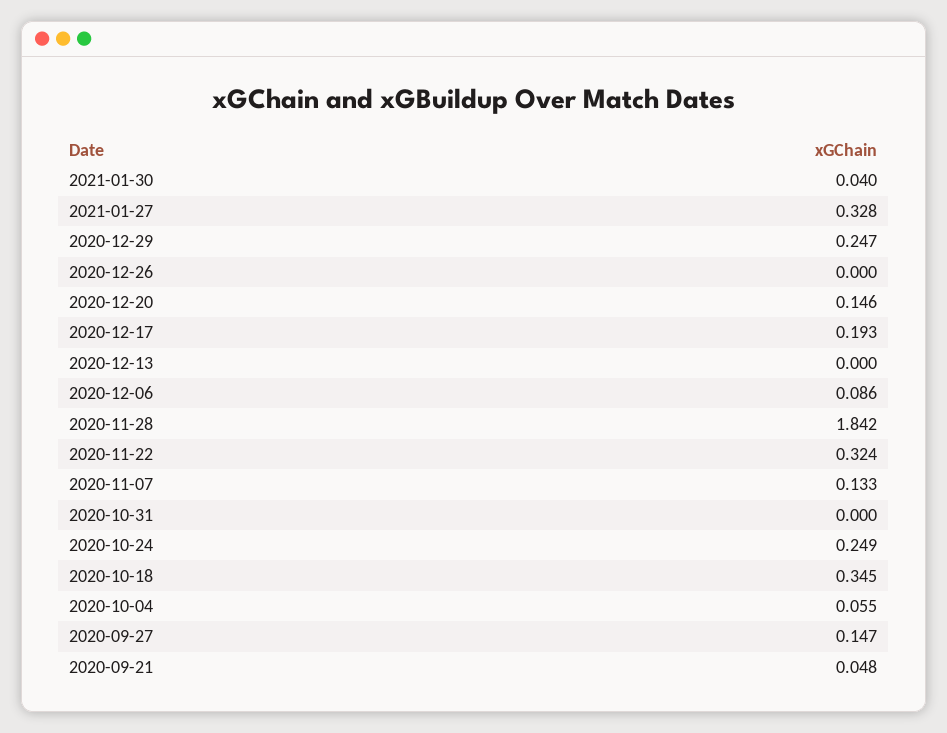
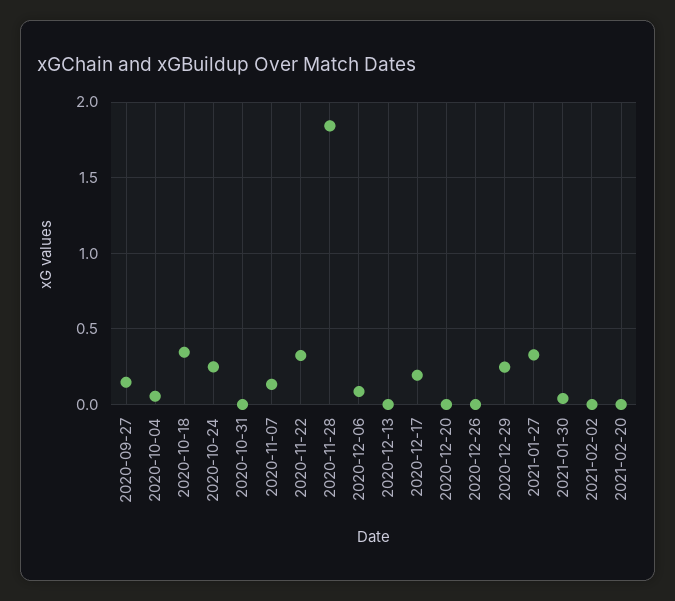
2020-12-20: 0.146 -> 0
2020-09-21: 0.048 -> none
2021-02-02: none -> 0
2021-02-20: none -> 0

